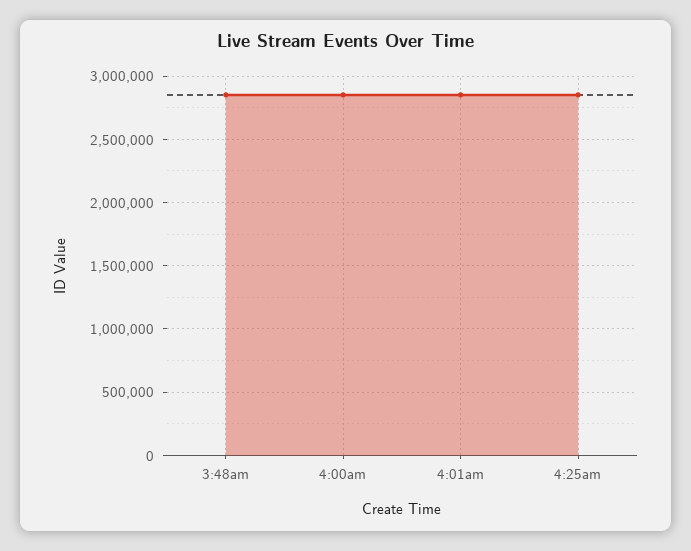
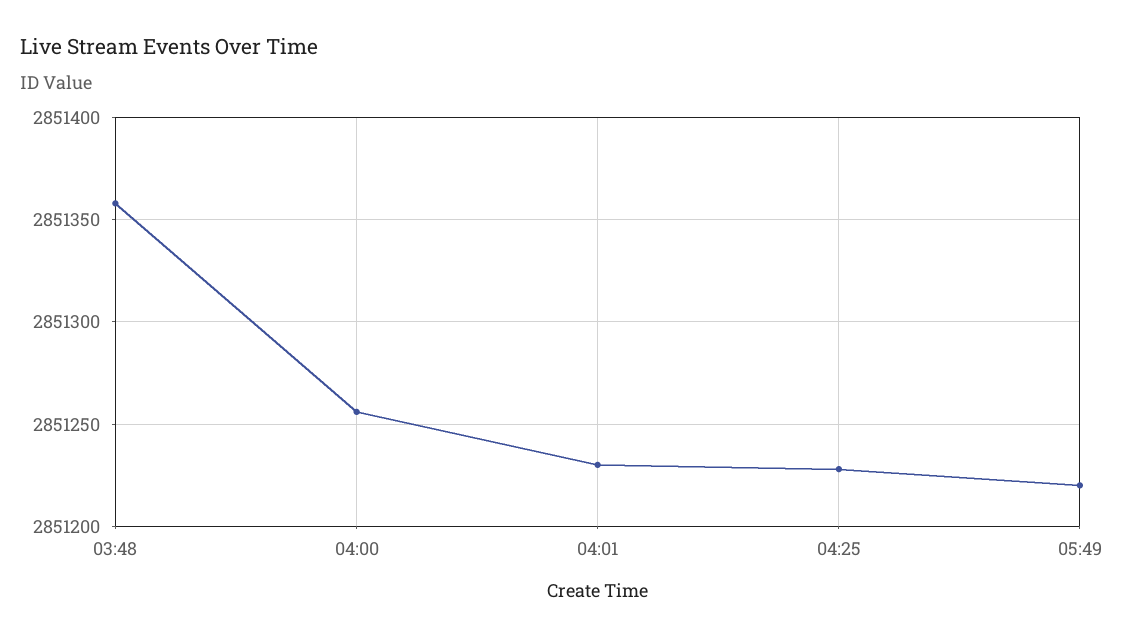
05:49: none -> 2851220

